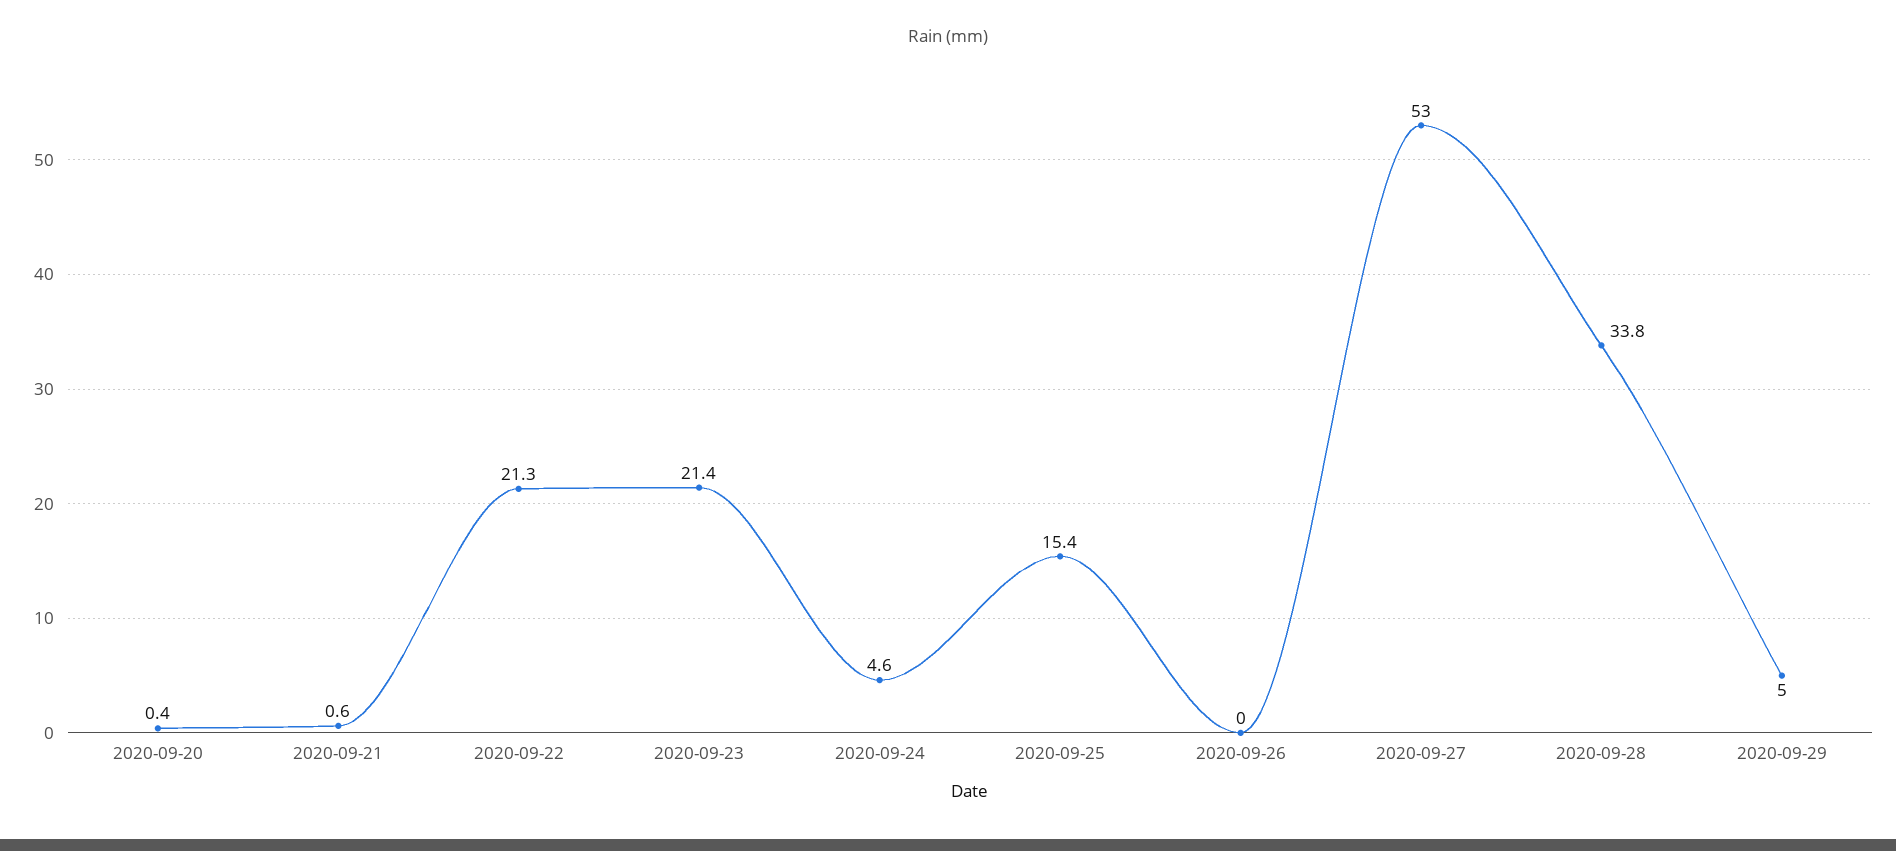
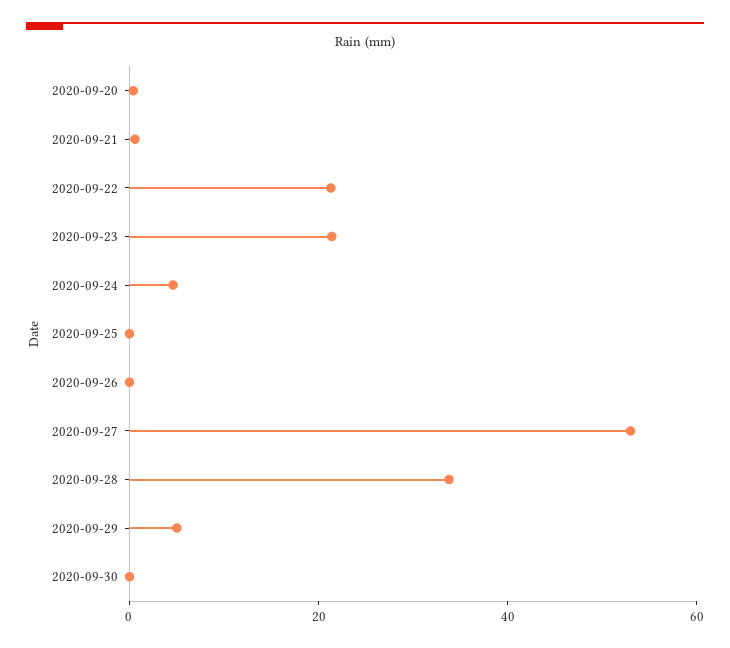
2020-09-25: 15.4 -> 0
2020-09-30: none -> 0

